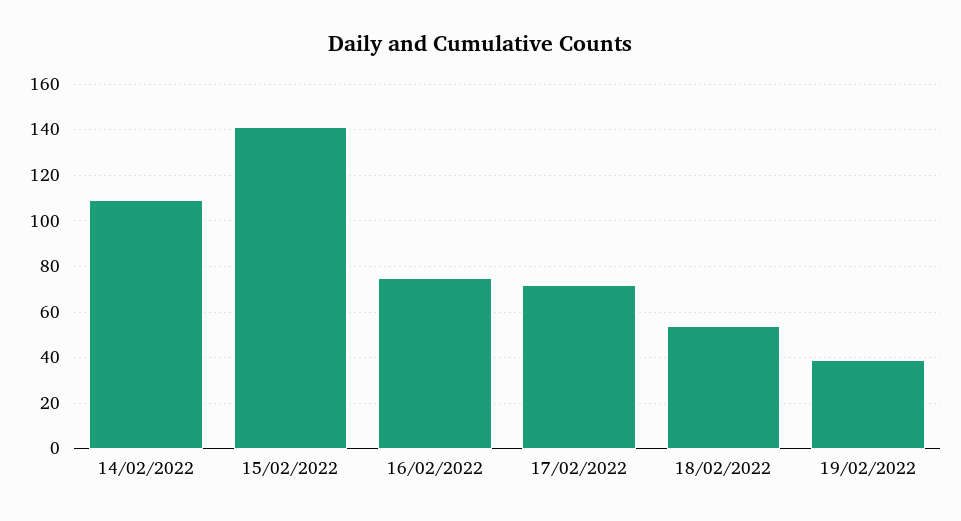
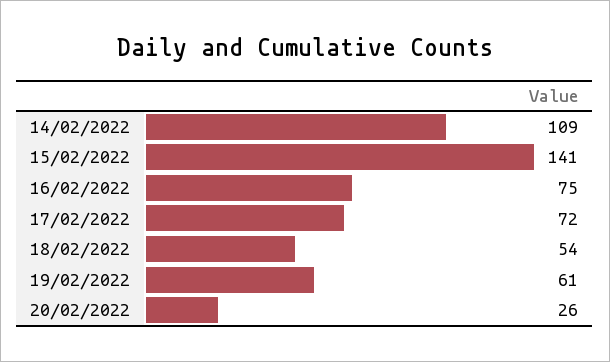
19/02/2022: 40 -> 61
20/02/2022: none -> 26

